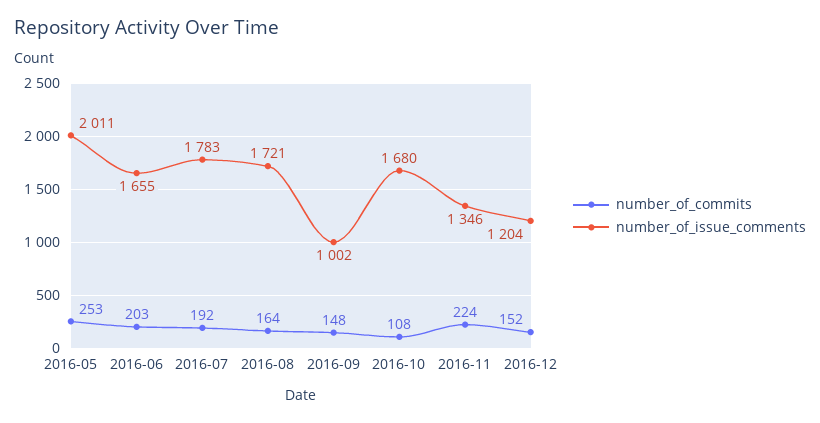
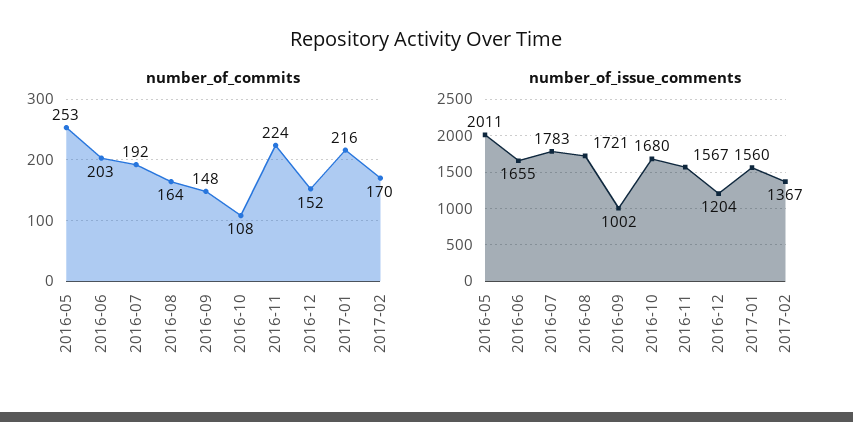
number_of_issue_comments, 2016-11: 1346 -> 1567
number_of_commits, 2017-01: none -> 216
number_of_commits, 2017-02: none -> 170
number_of_issue_comments, 2017-01: none -> 1560
number_of_issue_comments, 2017-02: none -> 1367

